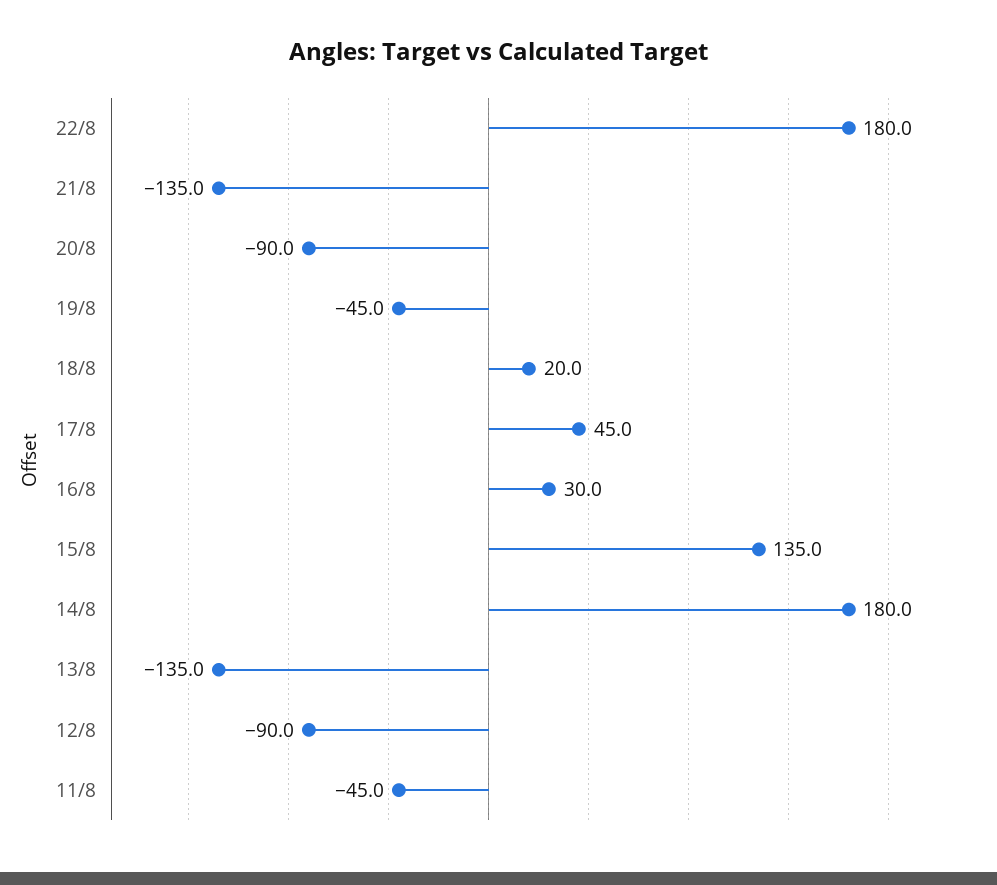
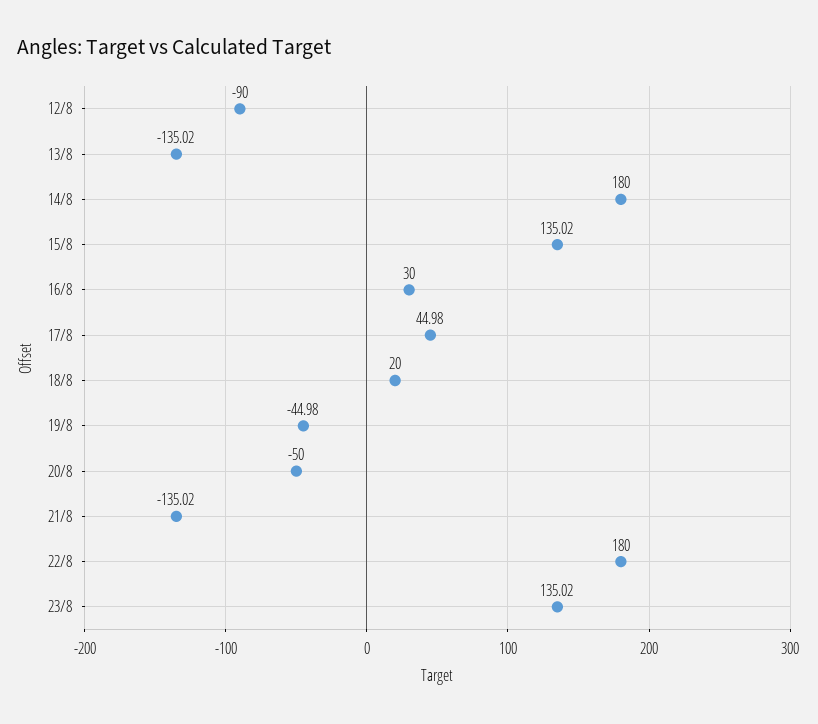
20/8: -90 -> -50
11/8: -45 -> none
23/8: none -> 135.02

